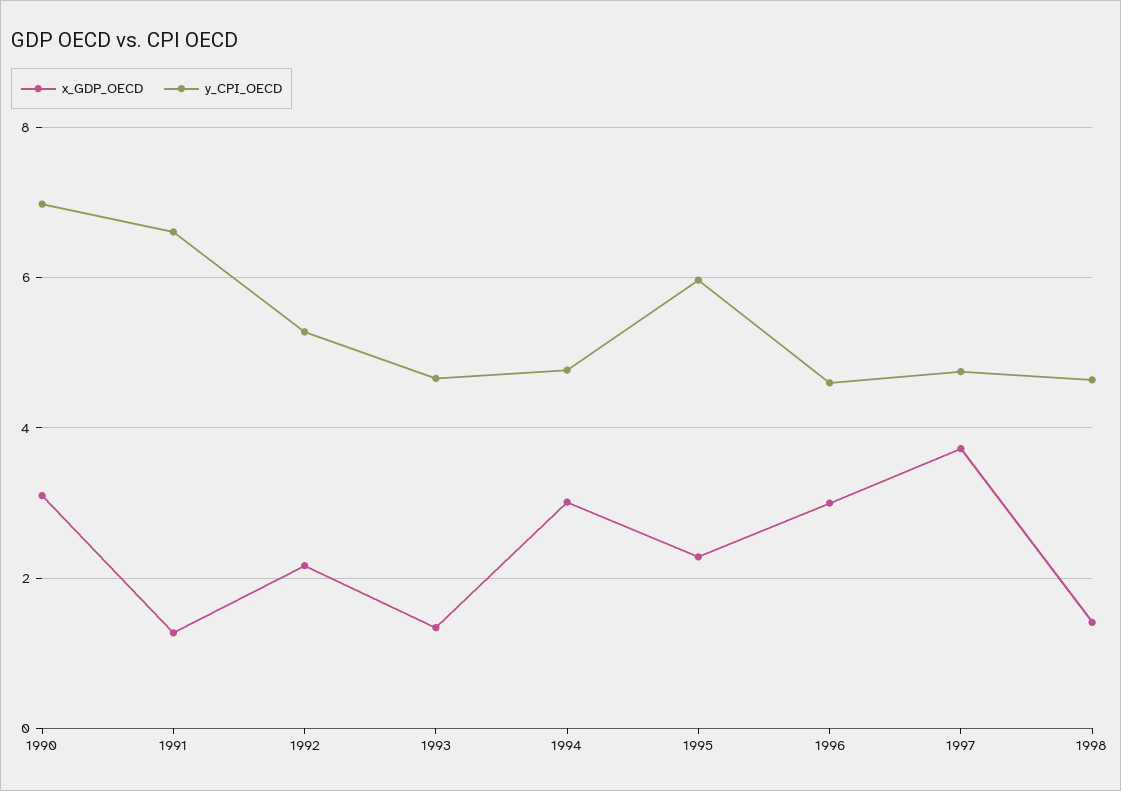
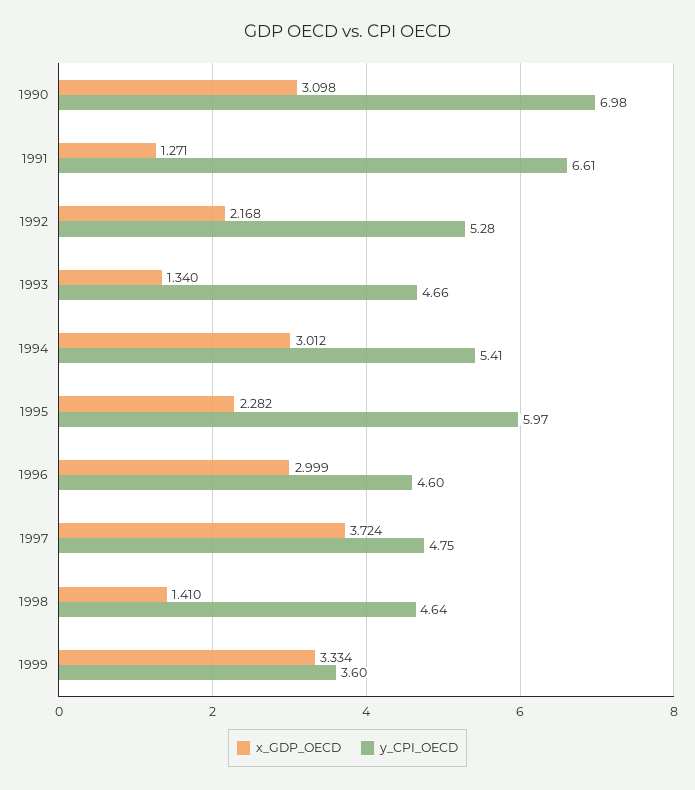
y_CPI_OECD, 1994: 4.8 -> 5.41
x_GDP_OECD, 1999: none -> 3.334
y_CPI_OECD, 1999: none -> 3.6

